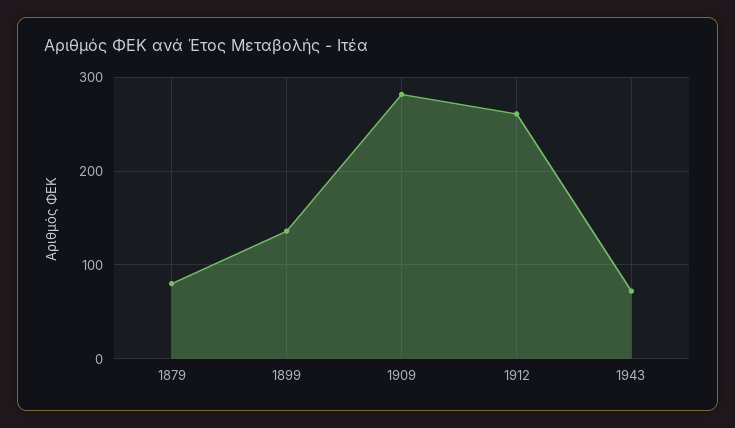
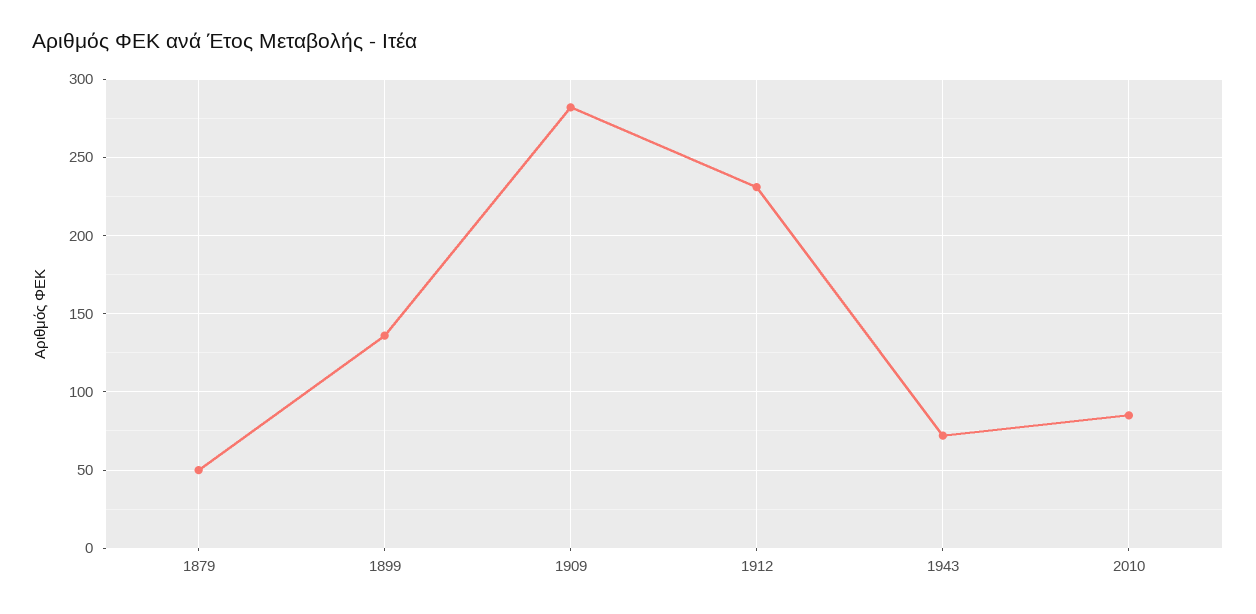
1879: 80 -> 50
1912: 260 -> 230
2010: none -> 85

